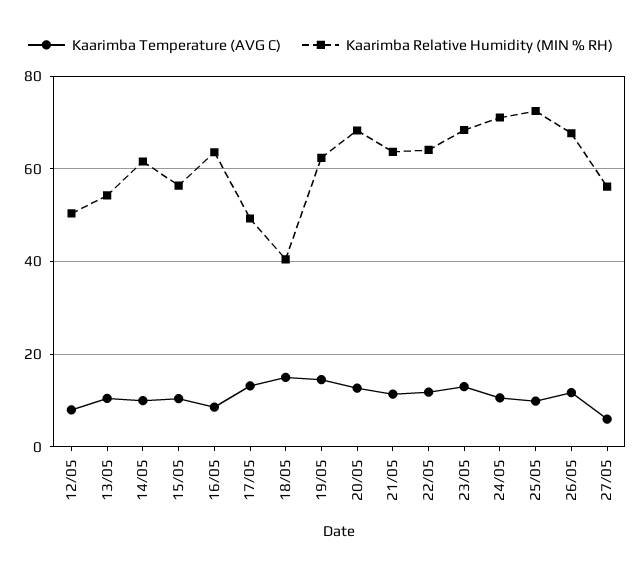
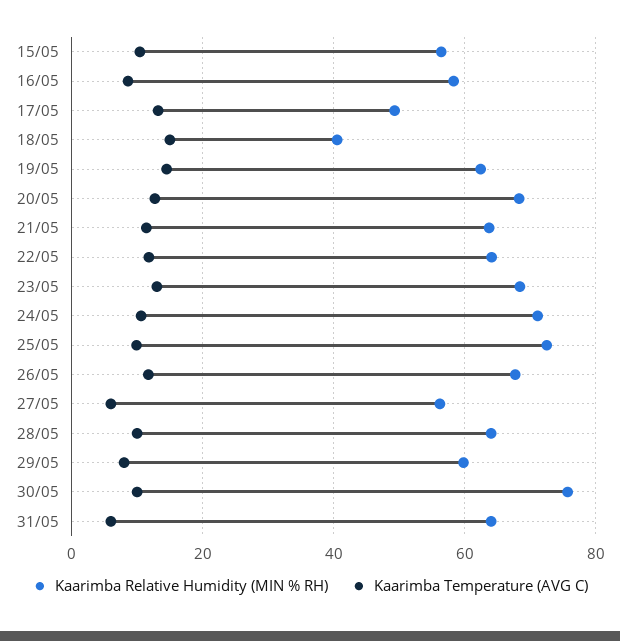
Kaarimba Temperature (AVG C), 12/05: 8 -> none
Kaarimba Relative Humidity (MIN % RH), 12/05: 50 -> none
Kaarimba Temperature (AVG C), 13/05: 10 -> none
Kaarimba Relative Humidity (MIN % RH), 13/05: 54 -> none
Kaarimba Temperature (AVG C), 14/05: 10 -> none
Kaarimba Relative Humidity (MIN % RH), 14/05: 62 -> none
Kaarimba Relative Humidity (MIN % RH), 16/05: 64 -> 58
Kaarimba Relative Humidity (MIN % RH), 28/05: none -> 64
Kaarimba Temperature (AVG C), 28/05: none -> 10
Kaarimba Relative Humidity (MIN % RH), 29/05: none -> 60
Kaarimba Temperature (AVG C), 29/05: none -> 8
Kaarimba Relative Humidity (MIN % RH), 30/05: none -> 76
Kaarimba Temperature (AVG C), 30/05: none -> 10
Kaarimba Relative Humidity (MIN % RH), 31/05: none -> 64
Kaarimba Temperature (AVG C), 31/05: none -> 6

